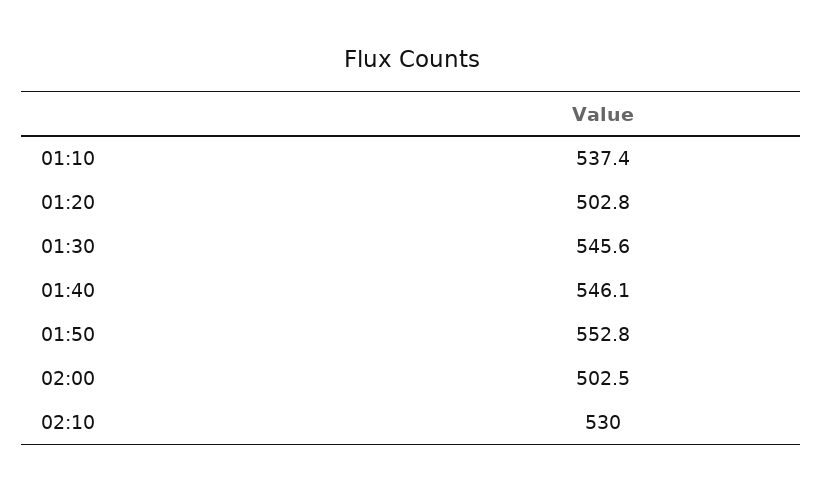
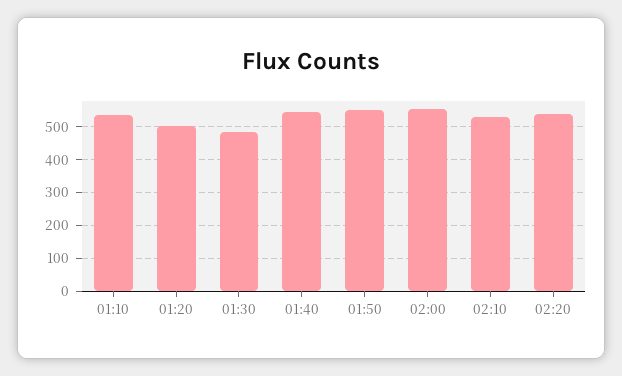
01:30: 545.6 -> 480
02:00: 502.5 -> 560
02:20: none -> 540

